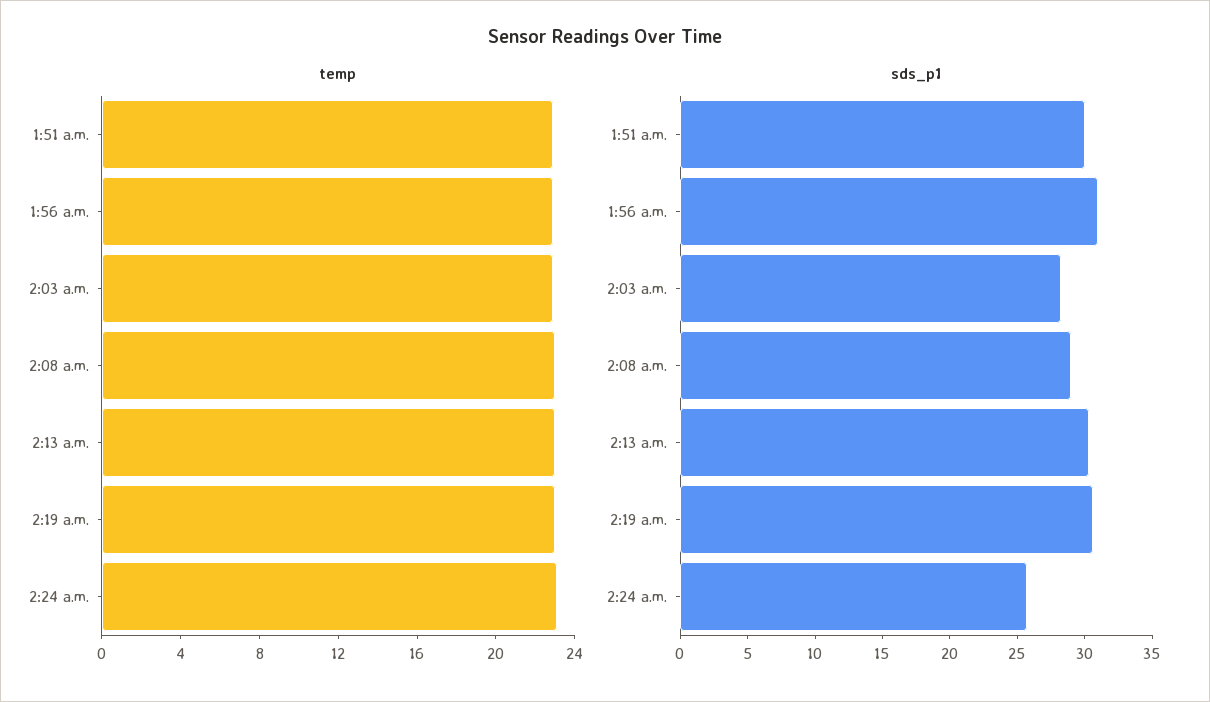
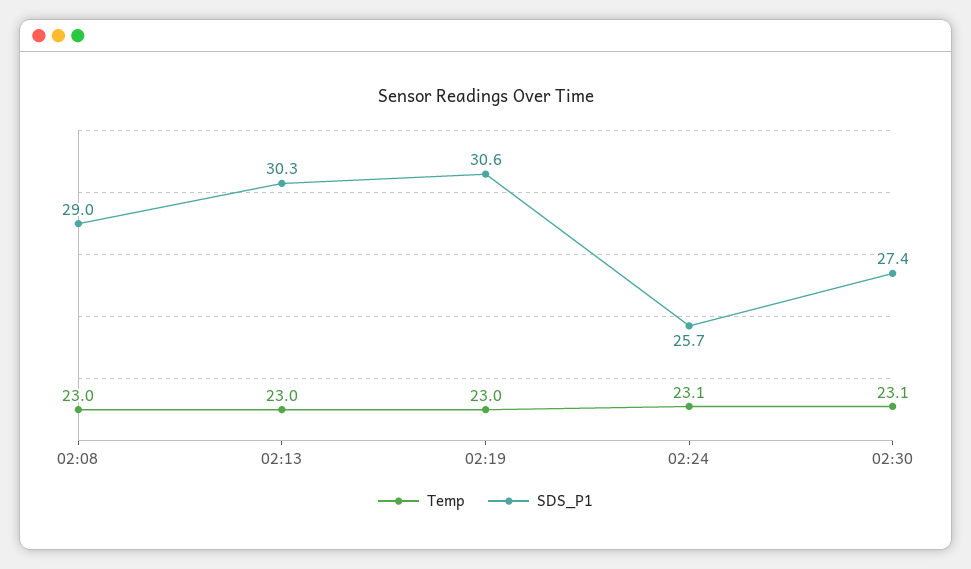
temp, 1:51 a.m.: 23 -> none
temp, 1:56 a.m.: 23 -> none
temp, 2:03 a.m.: 23 -> none
sds_p1, 1:51 a.m.: 30 -> none
sds_p1, 1:56 a.m.: 31 -> none
sds_p1, 2:03 a.m.: 28 -> none
temp, 02:30: none -> 23.1
sds_p1, 02:30: none -> 27.4

